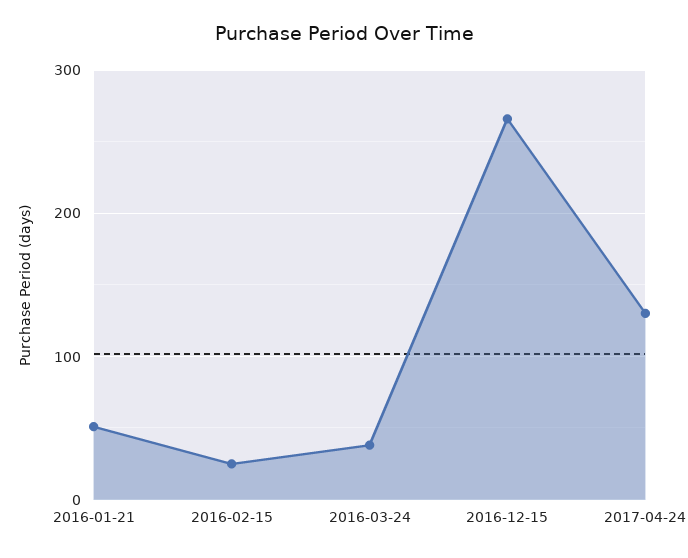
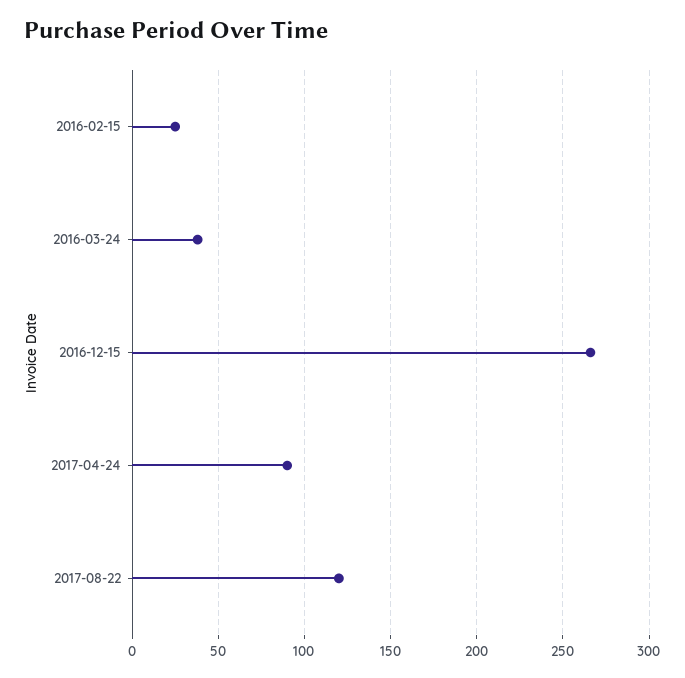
2016-01-21: 50 -> none
2017-04-24: 130 -> 90
2017-08-22: none -> 120

